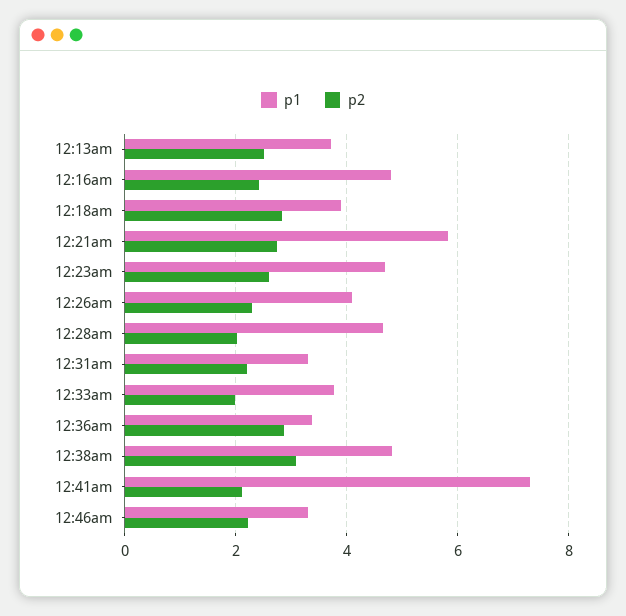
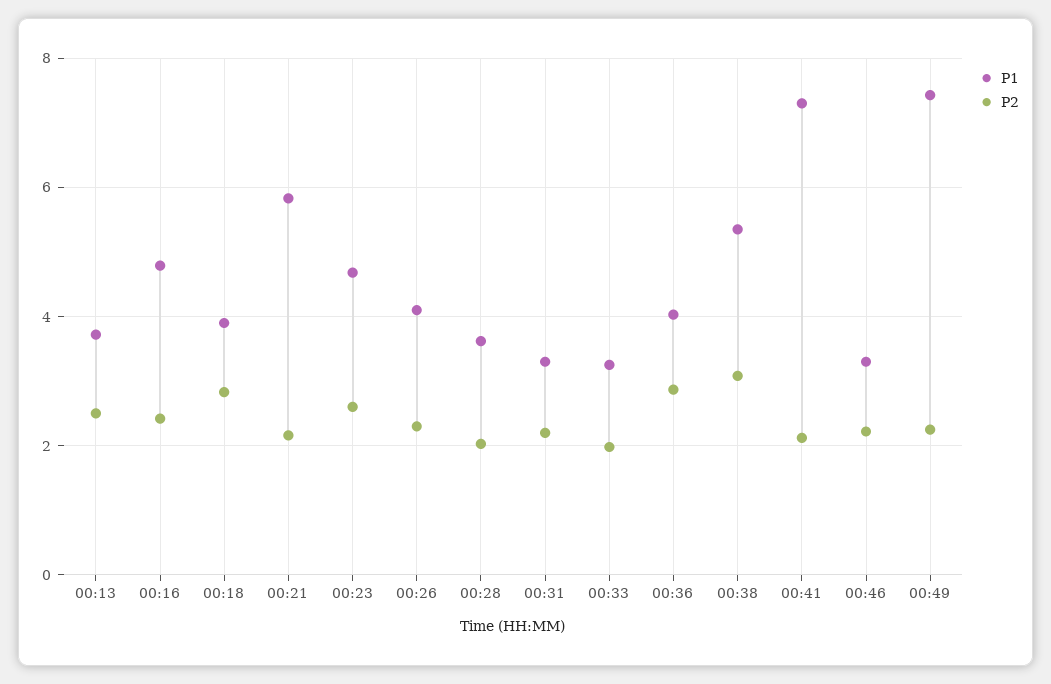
p2, 12:21am: 2.8 -> 2.2
p1, 12:28am: 4.6 -> 3.6
p1, 12:33am: 3.8 -> 3.2
p1, 12:36am: 3.4 -> 4
p1, 12:38am: 4.8 -> 5.4
p1, 00:49: none -> 7.4
p2, 00:49: none -> 2.2

